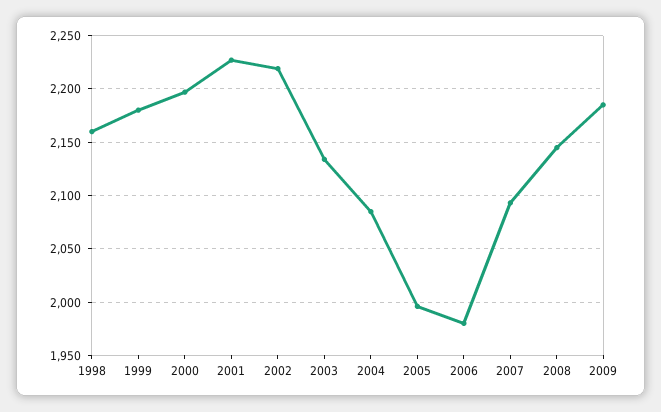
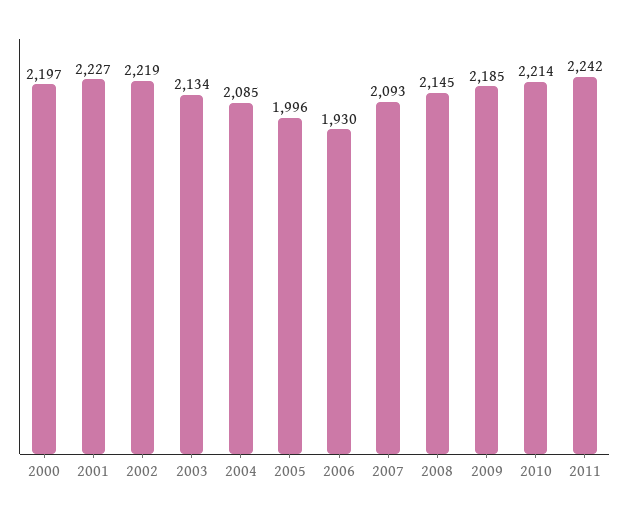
1998: 2160 -> none
1999: 2180 -> none
2006: 1980 -> 1930
2010: none -> 2214
2011: none -> 2242

